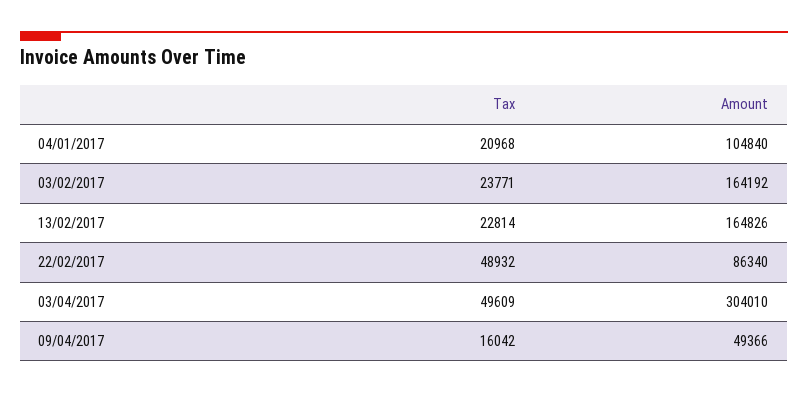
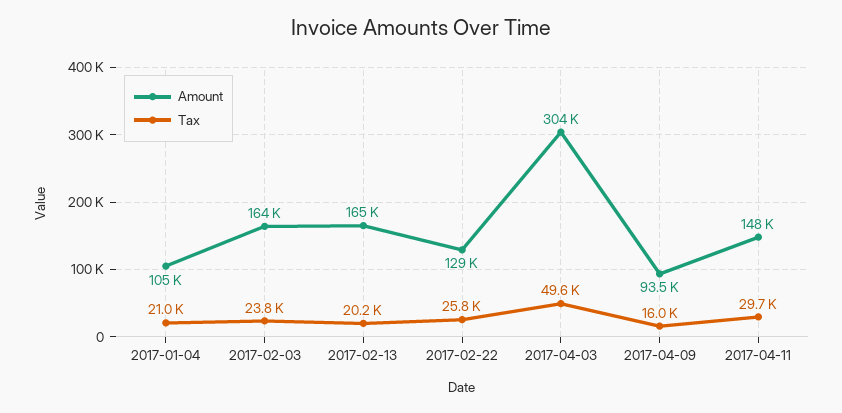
Tax, 13/02/2017: 22814 -> 20200
Tax, 22/02/2017: 48932 -> 25800
Amount, 22/02/2017: 86340 -> 129000
Amount, 09/04/2017: 49366 -> 93500
Amount, 2017-04-11: none -> 148000
Tax, 2017-04-11: none -> 29700

